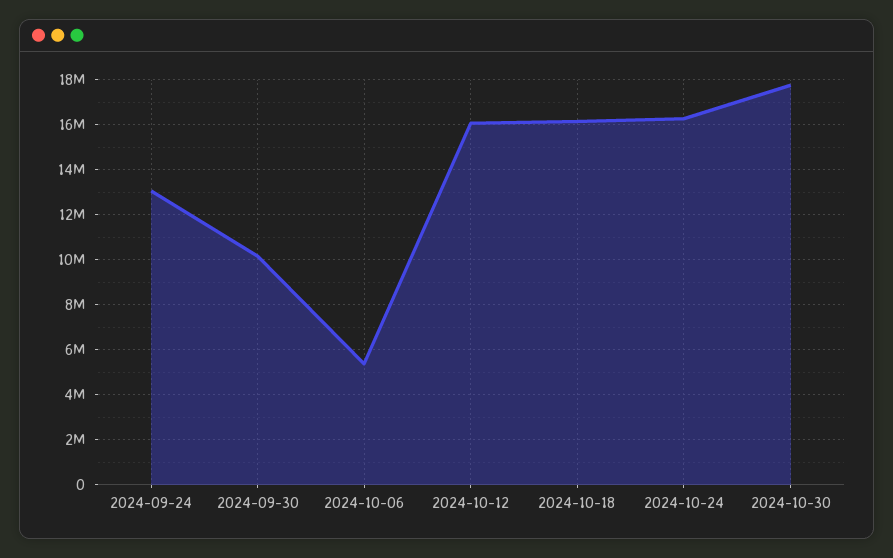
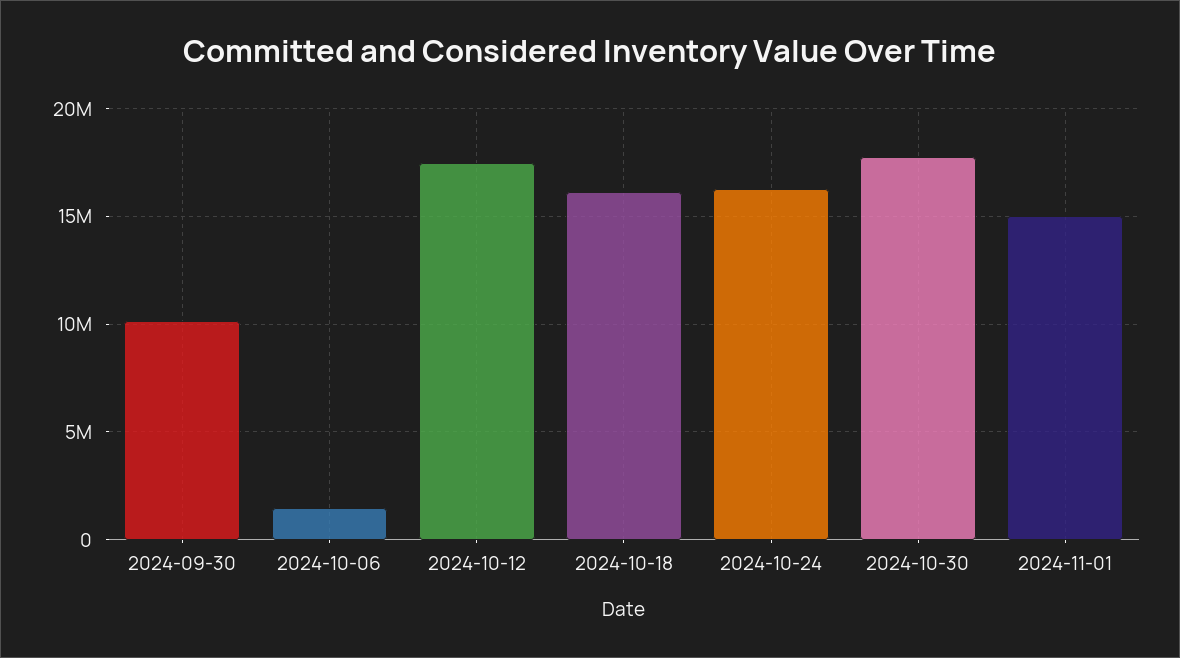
2024-09-24: 13000000 -> none
2024-10-06: 5500000 -> 1500000
2024-10-12: 16000000 -> 17500000
2024-11-01: none -> 15000000

